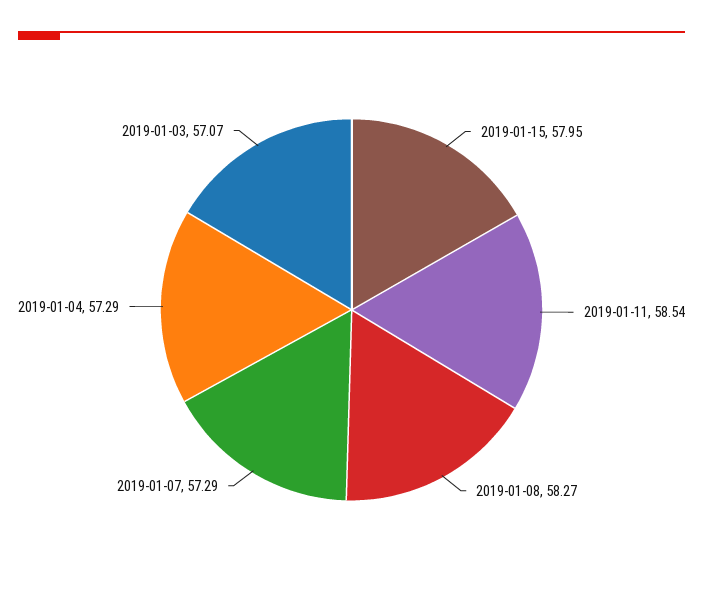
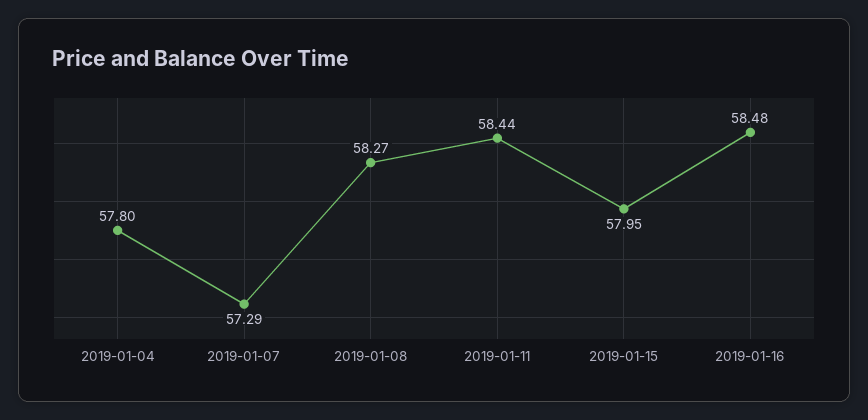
2019-01-11: 58.54 -> 58.44
2019-01-04: 57.29 -> 57.8
2019-01-03: 57.07 -> none
2019-01-16: none -> 58.48

